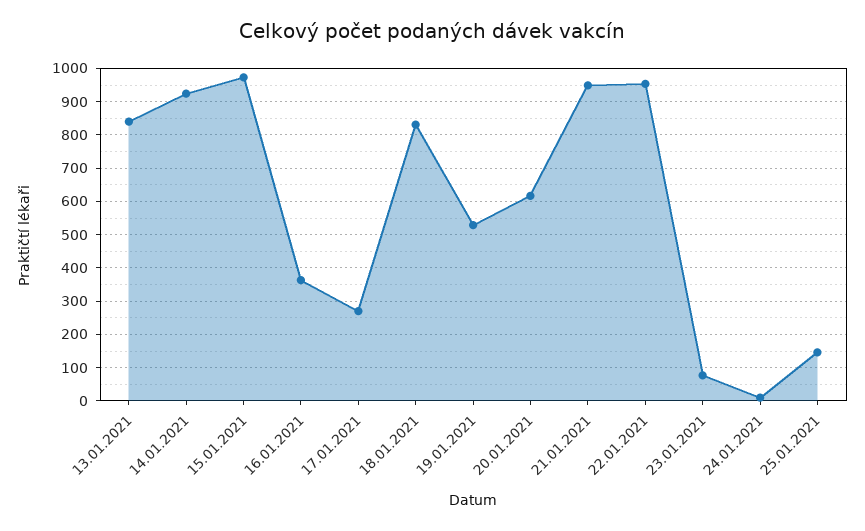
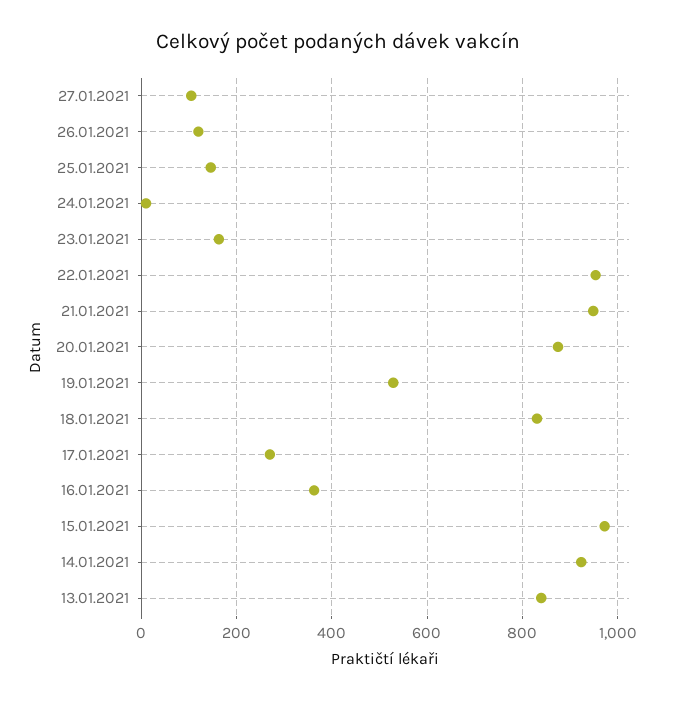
20.01.2021: 620 -> 880
23.01.2021: 80 -> 160
27.01.2021: none -> 100
26.01.2021: none -> 120

